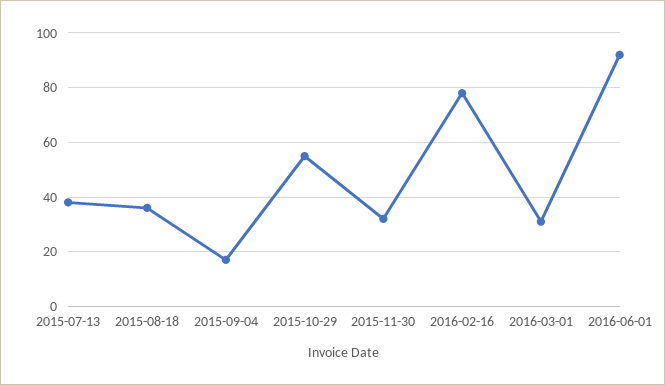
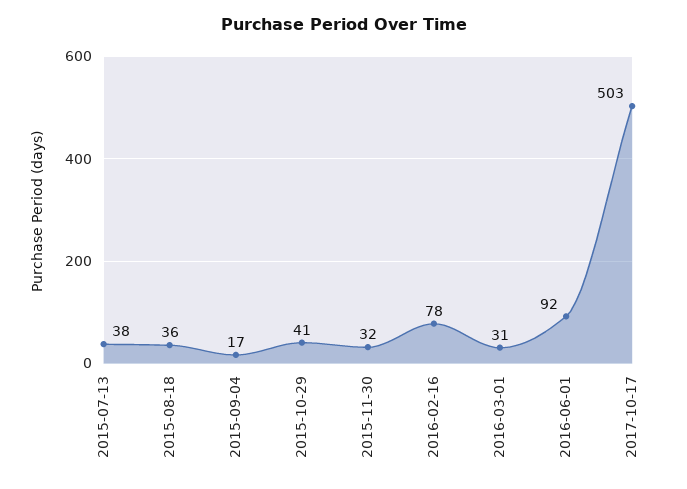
2015-10-29: 55 -> 41
2017-10-17: none -> 503

